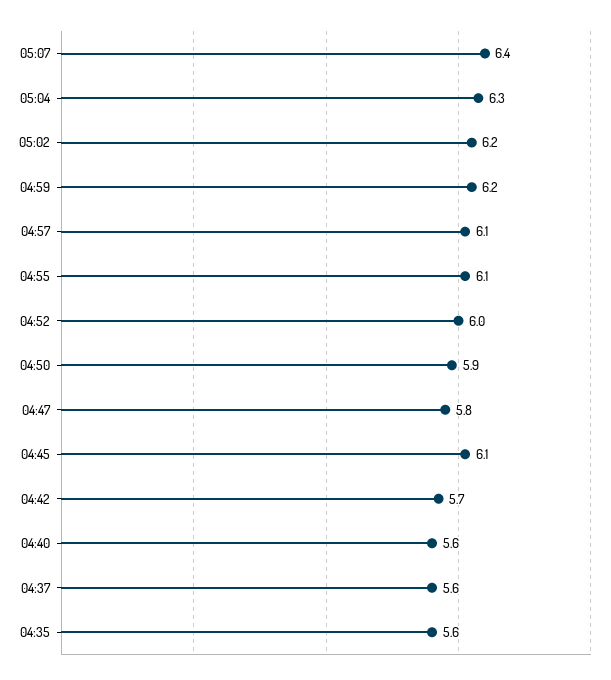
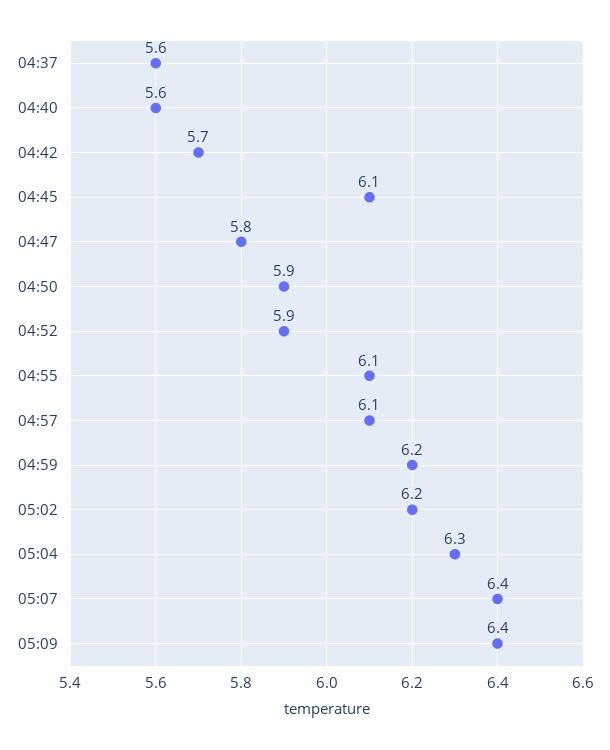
04:52: 6 -> 5.9
04:35: 5.6 -> none
05:09: none -> 6.4

